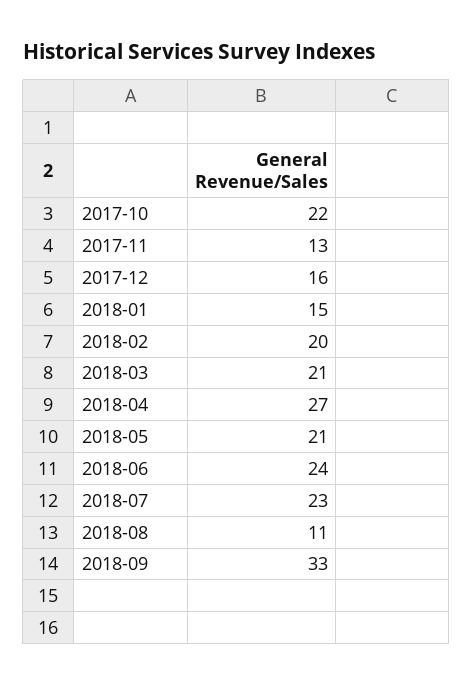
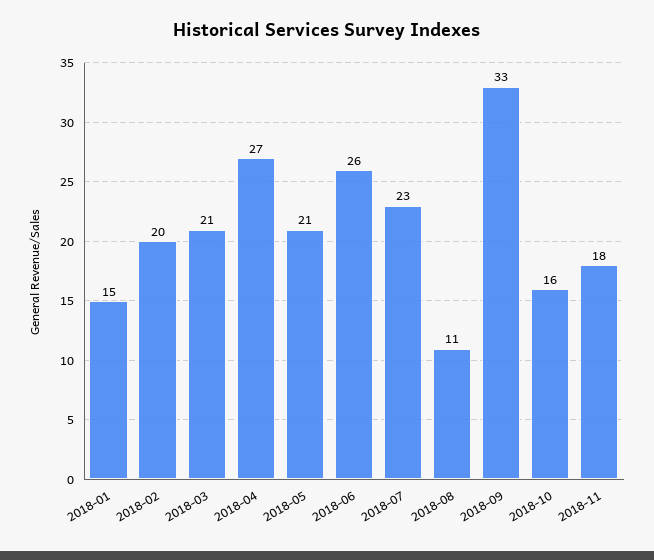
2017-10: 22 -> none
2017-11: 13 -> none
2017-12: 16 -> none
2018-06: 24 -> 26
2018-10: none -> 16
2018-11: none -> 18

